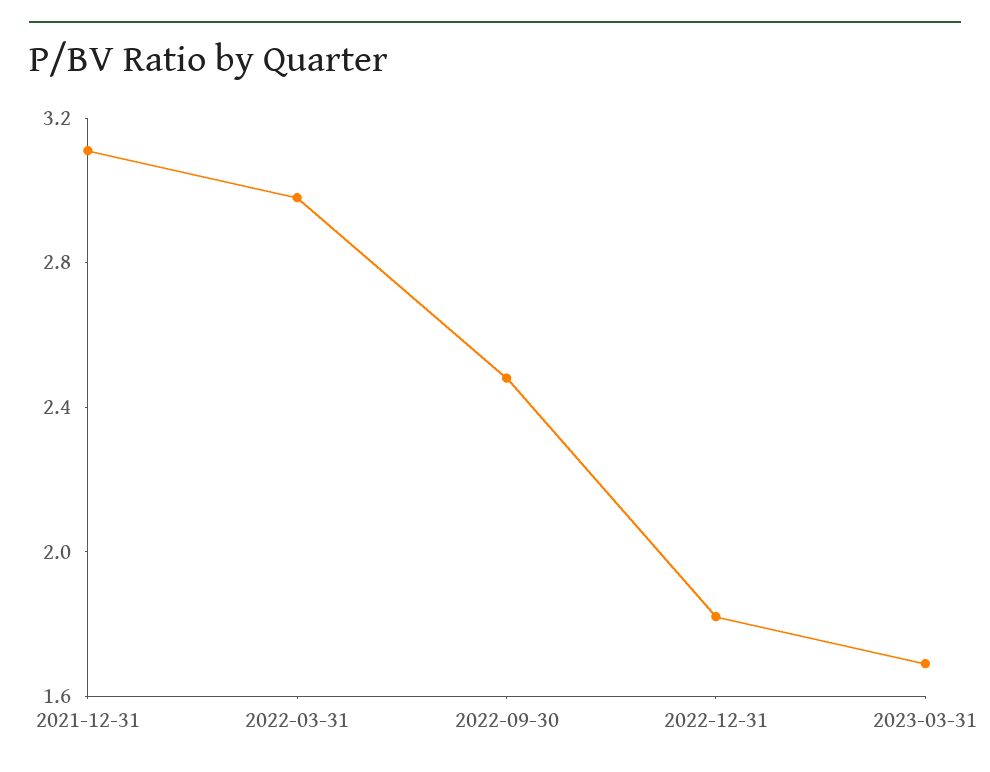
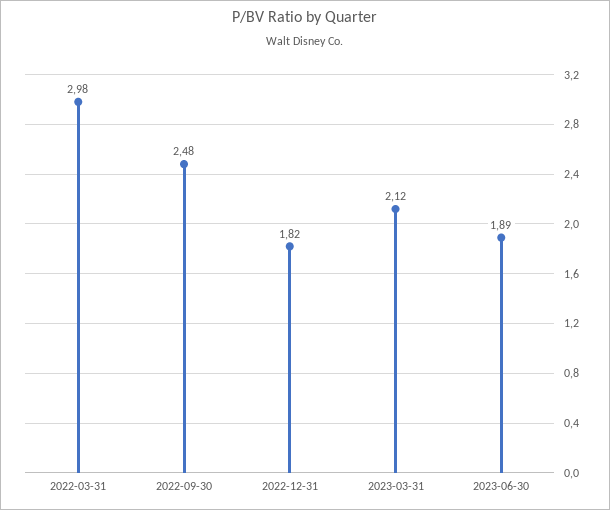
2021-12-31: 3.1 -> none
2023-03-31: 1.7 -> 2.12
2023-06-30: none -> 1.89

